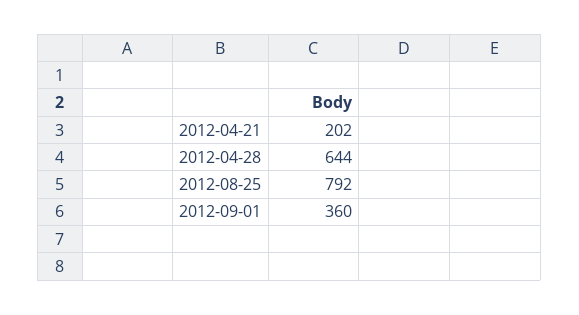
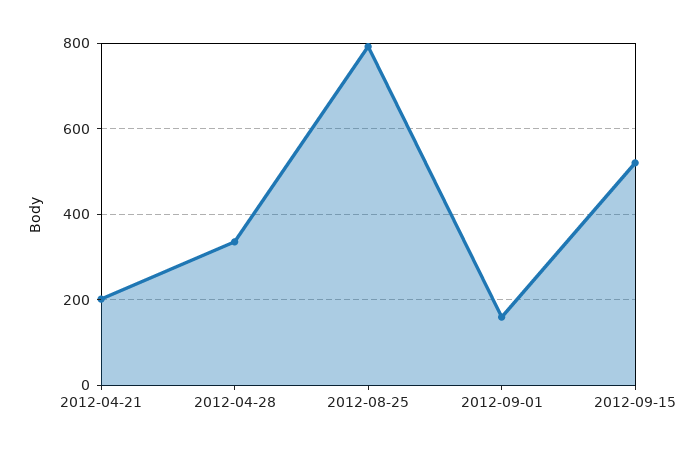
2012-04-28: 644 -> 340
2012-09-01: 360 -> 160
2012-09-15: none -> 520

